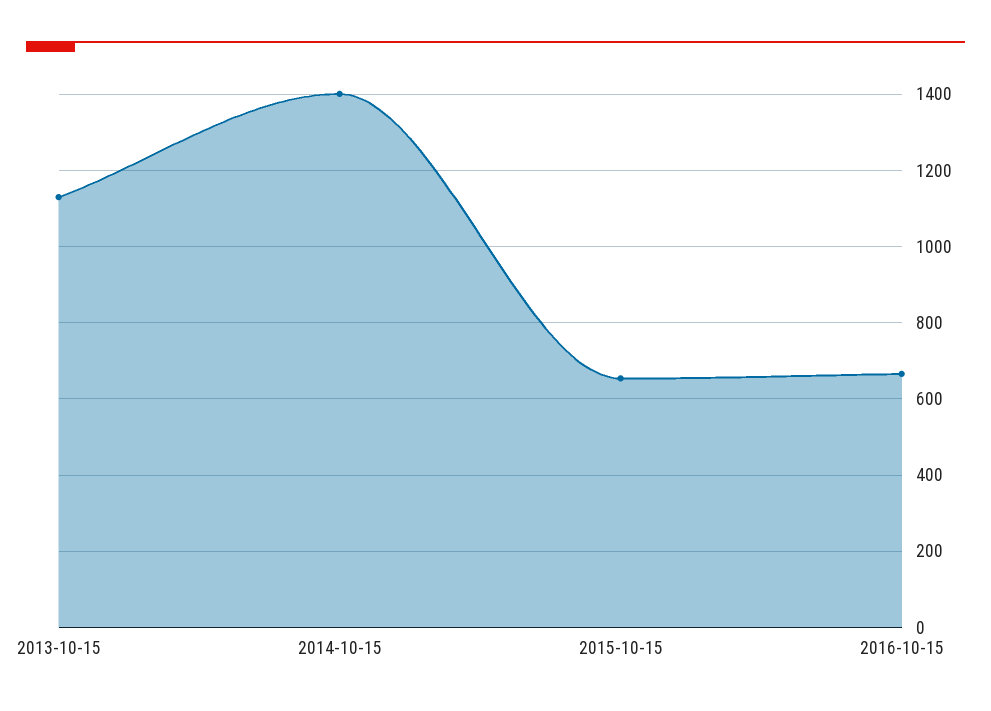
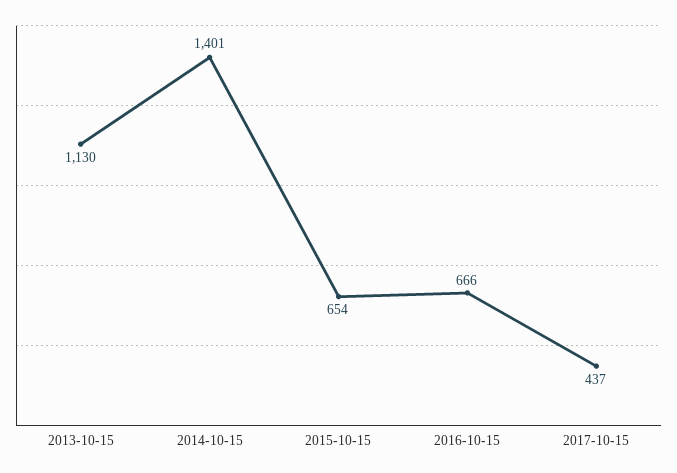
2017-10-15: none -> 437

